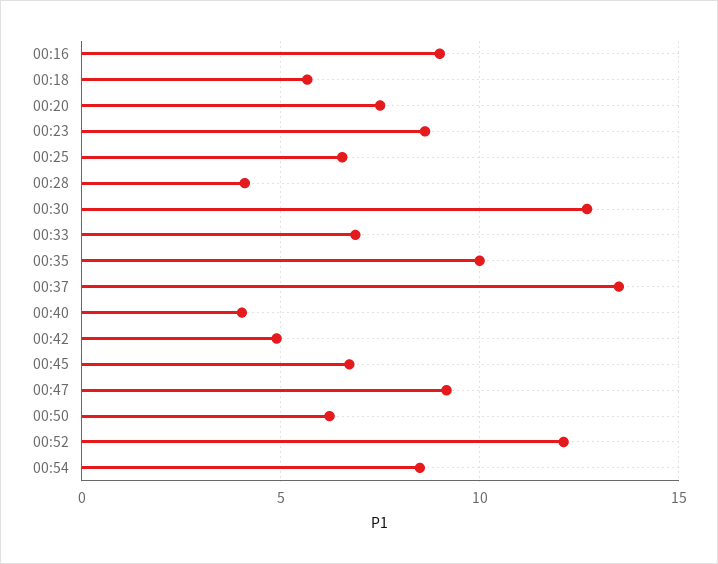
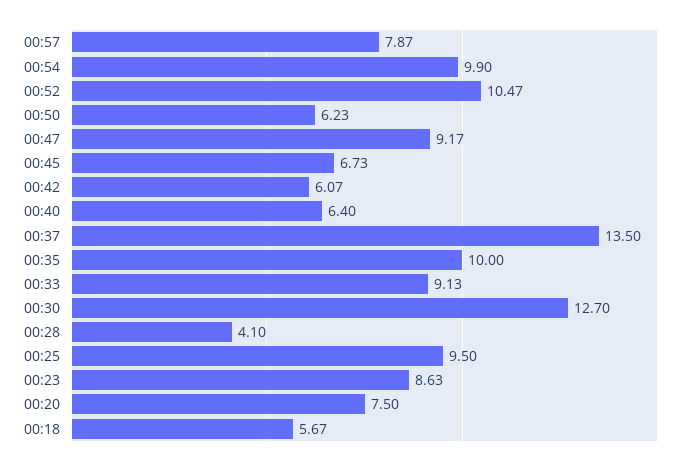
00:16: 9 -> none
00:25: 6.5 -> 9.5
00:33: 7 -> 9.13
00:40: 4 -> 6.4
00:42: 5 -> 6.07
00:52: 12 -> 10.47
00:54: 8.5 -> 9.9
00:57: none -> 7.87

